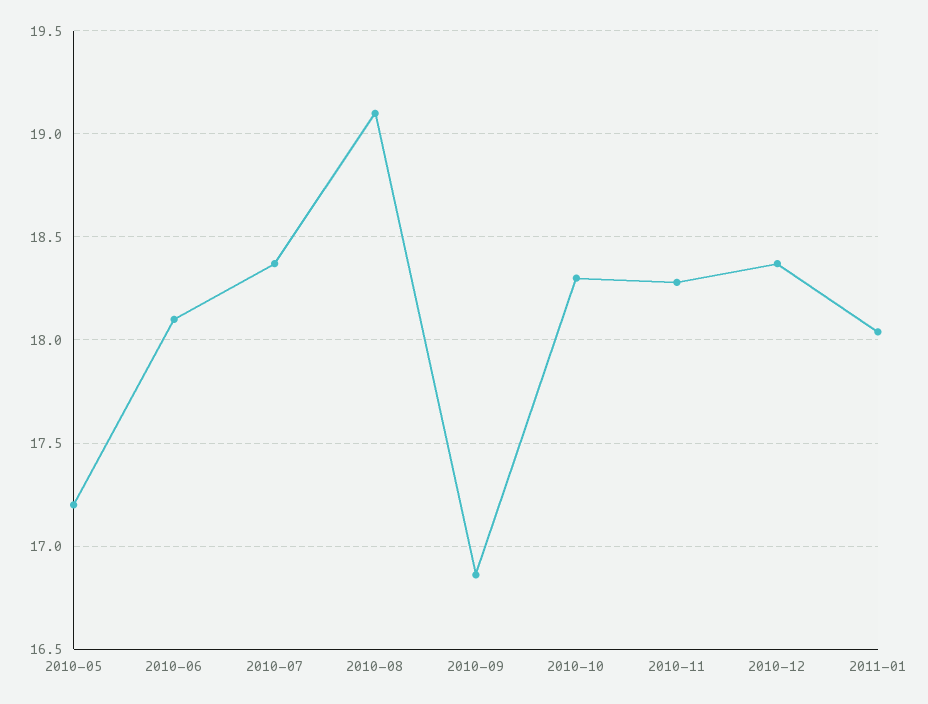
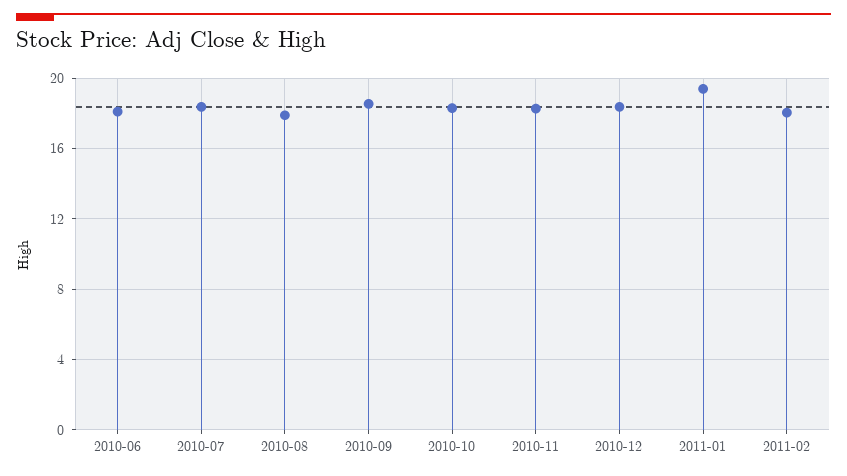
2010-05: 17.2 -> none
2010-08: 19.1 -> 18
2010-09: 16.85 -> 18.5
2011-01: 18.05 -> 19.5
2011-02: none -> 18

